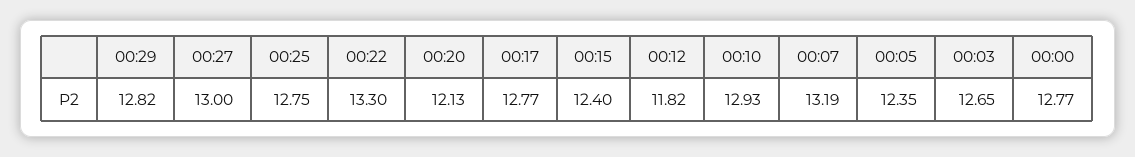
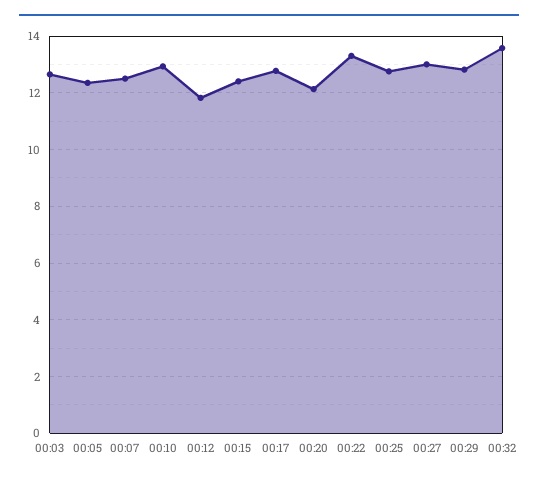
00:07: 13.19 -> 12.5
00:00: 12.77 -> none
00:32: none -> 13.5

